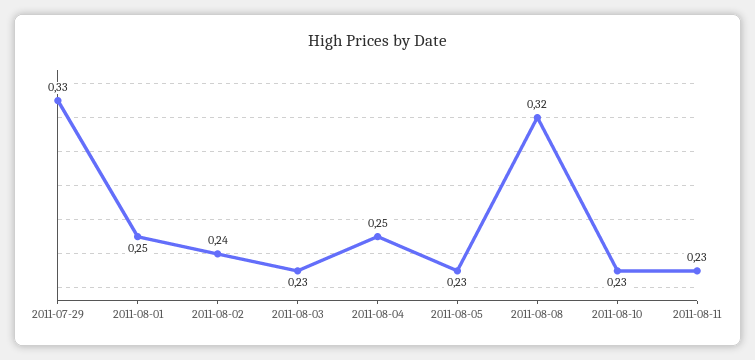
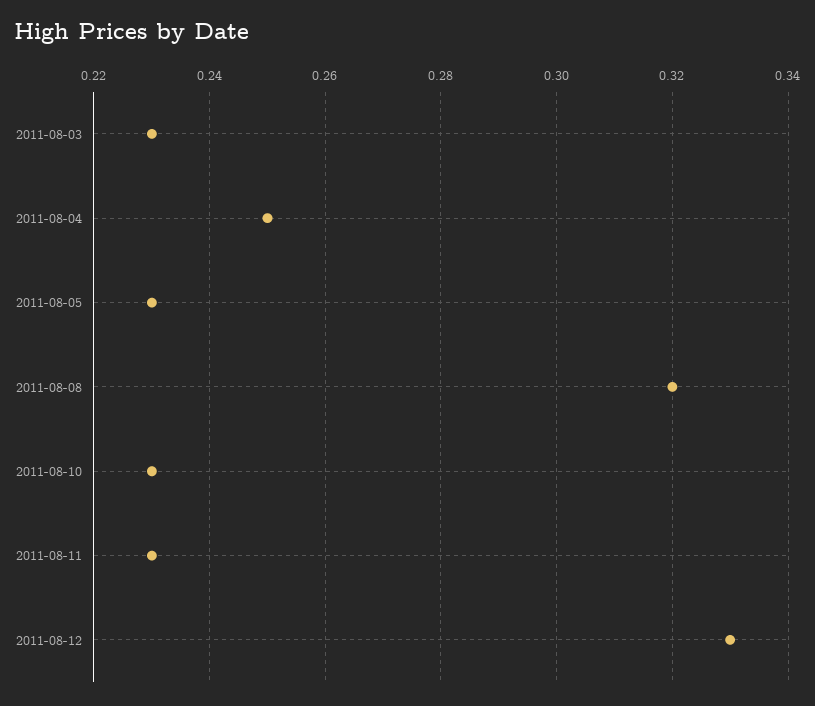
2011-07-29: 0.33 -> none
2011-08-01: 0.25 -> none
2011-08-02: 0.24 -> none
2011-08-12: none -> 0.33

